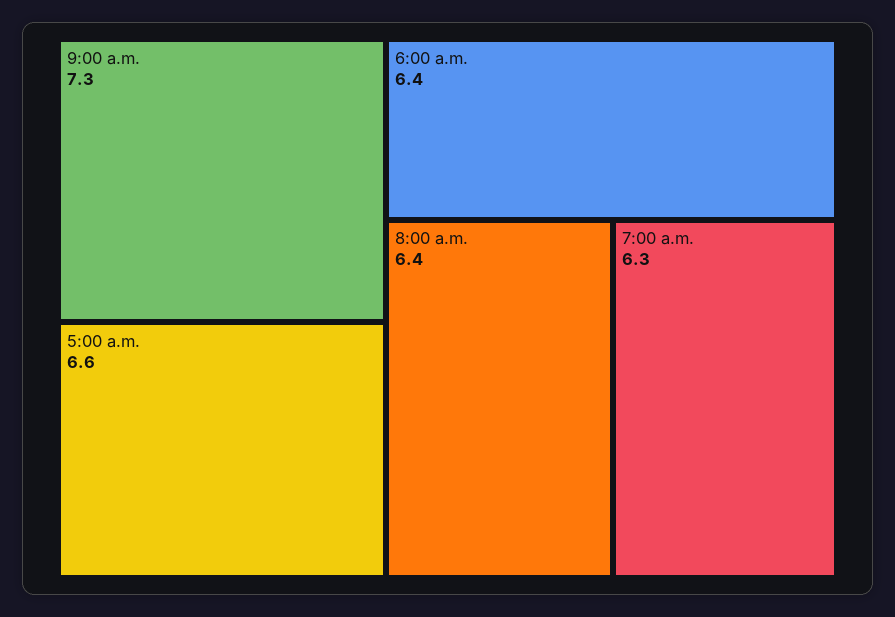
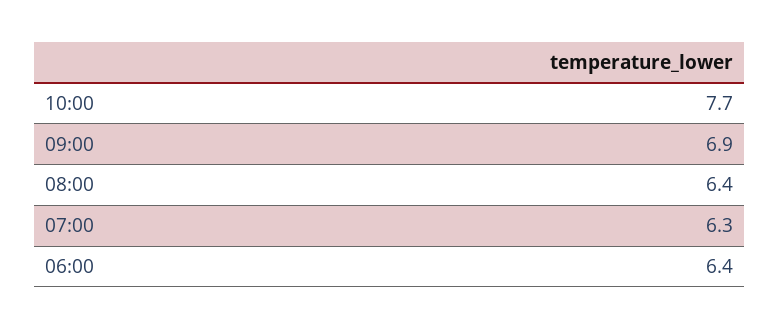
9:00 a.m.: 7.3 -> 6.9
5:00 a.m.: 6.6 -> none
10:00: none -> 7.7

